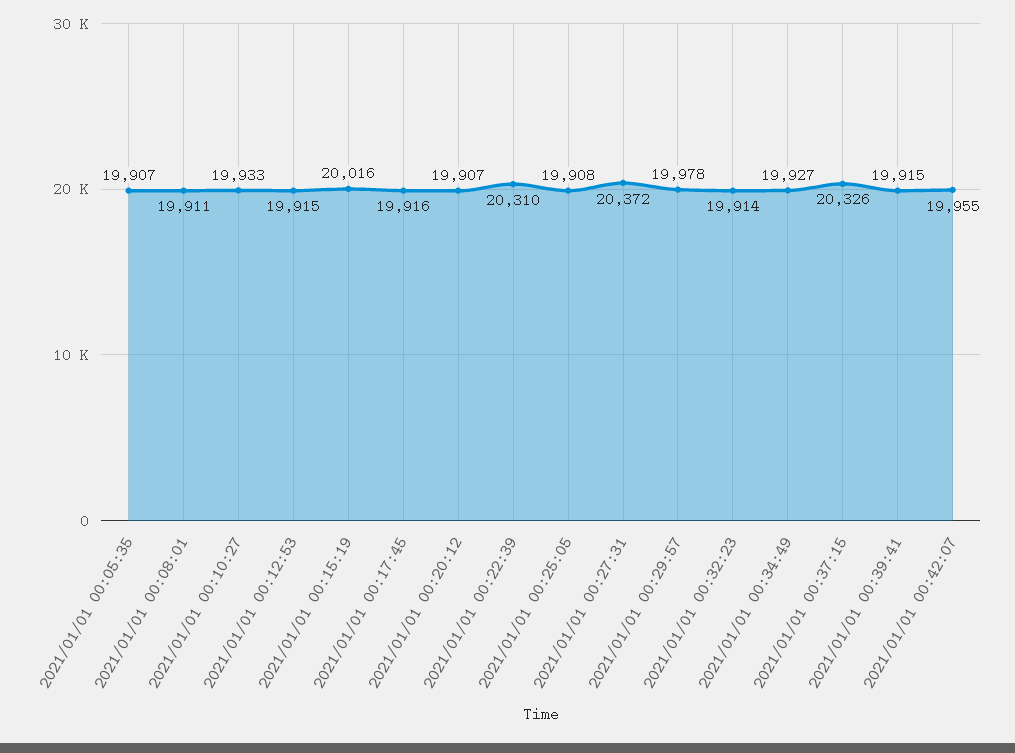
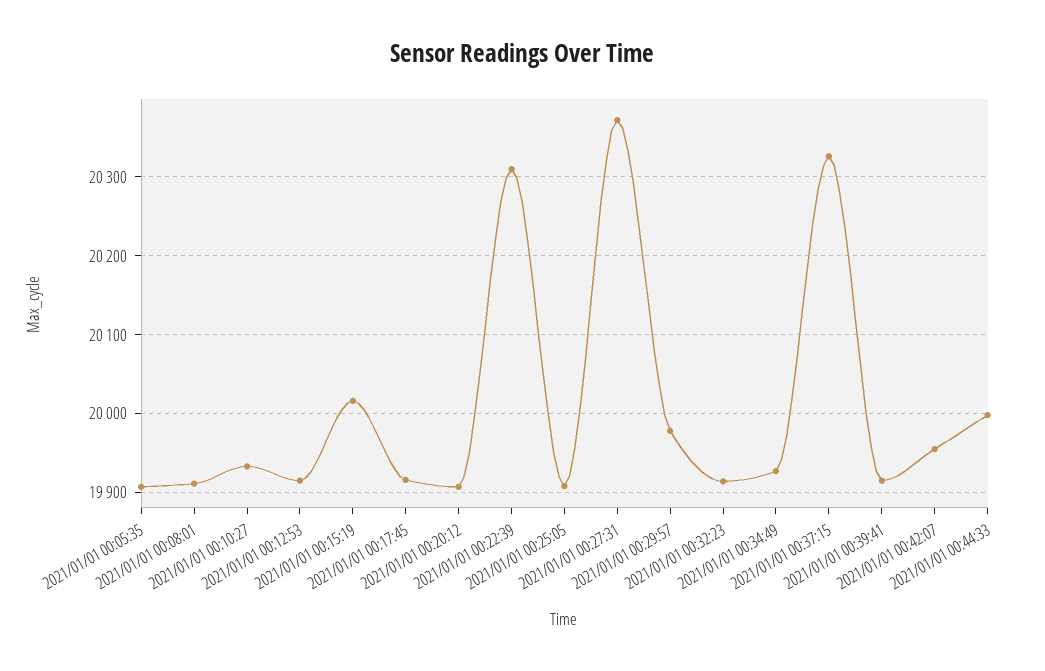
2021/01/01 00:44:33: none -> 20000

